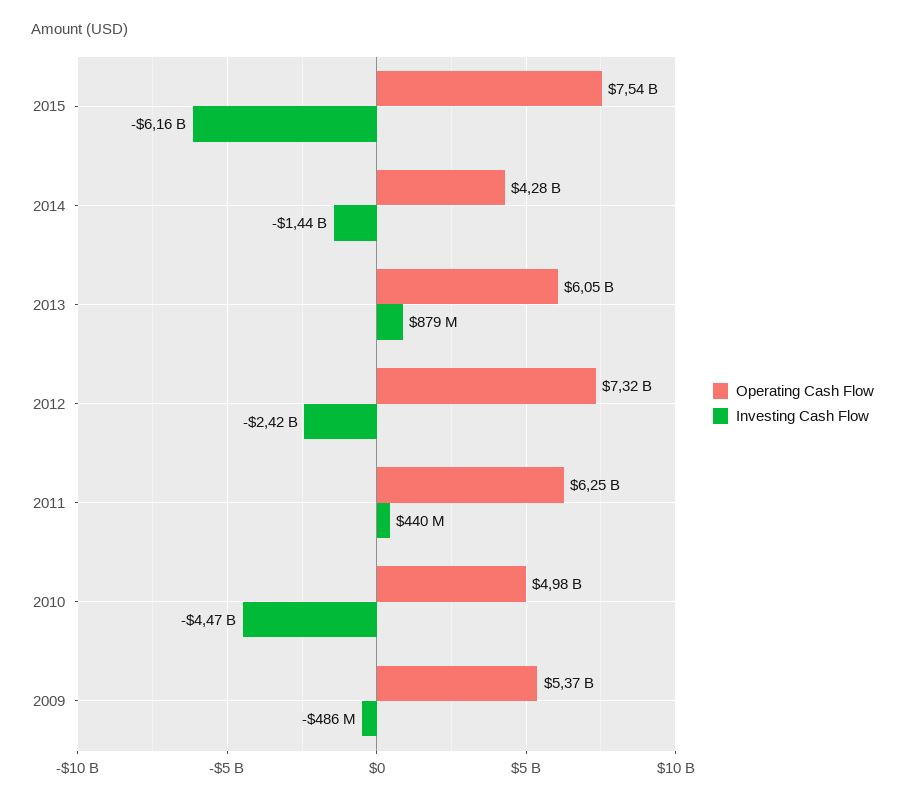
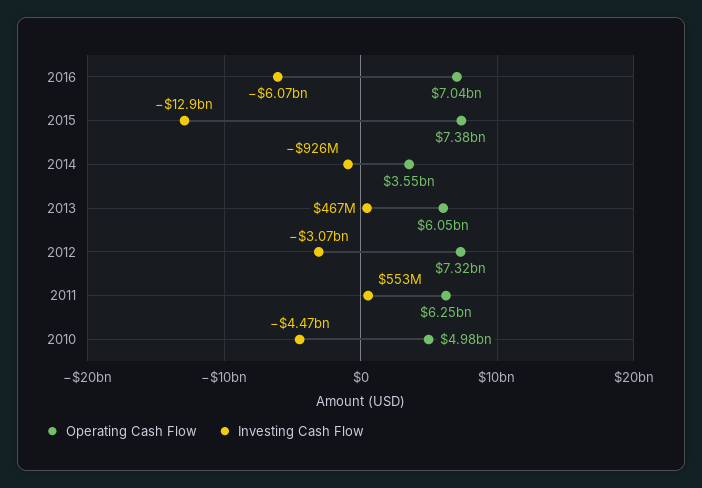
Operating Cash Flow, 2015: 7540000000 -> 7380000000
Investing Cash Flow, 2015: -6160000000 -> -12900000000
Operating Cash Flow, 2014: 4280000000 -> 3550000000
Investing Cash Flow, 2014: -1440000000 -> -926000000
Investing Cash Flow, 2013: 879000000 -> 467000000
Investing Cash Flow, 2012: -2420000000 -> -3070000000
Investing Cash Flow, 2011: 440000000 -> 553000000
Operating Cash Flow, 2009: 5370000000 -> none
Investing Cash Flow, 2009: -486000000 -> none
Operating Cash Flow, 2016: none -> 7040000000
Investing Cash Flow, 2016: none -> -6070000000

